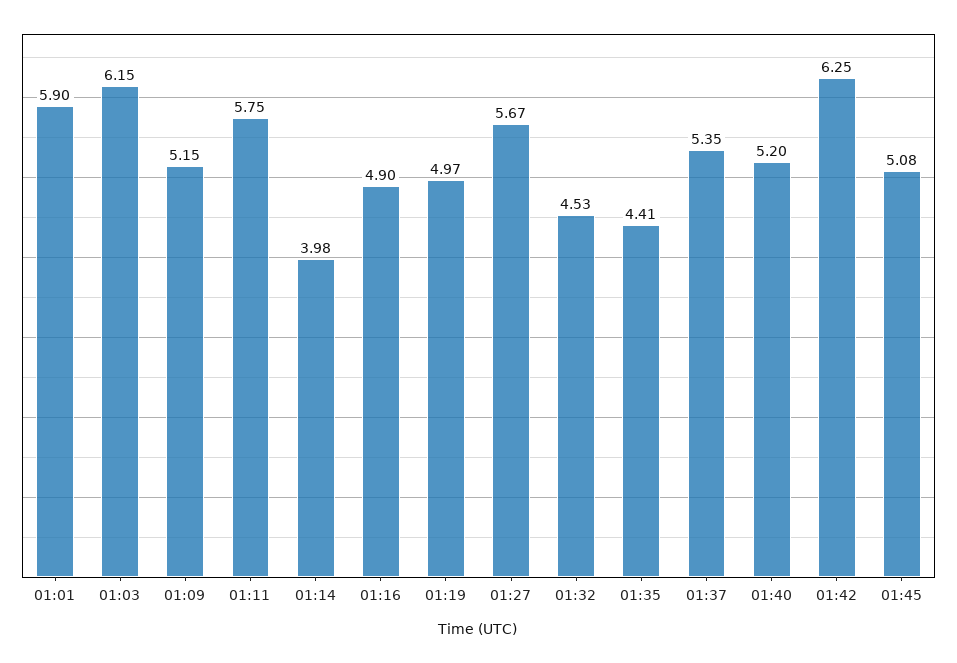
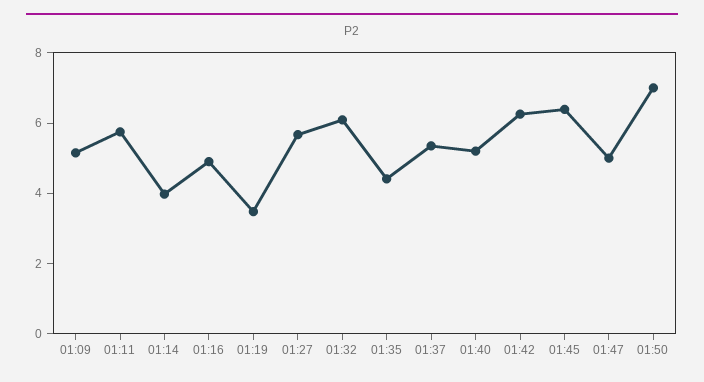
01:01: 5.9 -> none
01:03: 6.15 -> none
01:19: 4.97 -> 3.5
01:32: 4.53 -> 6
01:45: 5.08 -> 6.5
01:47: none -> 5
01:50: none -> 7

